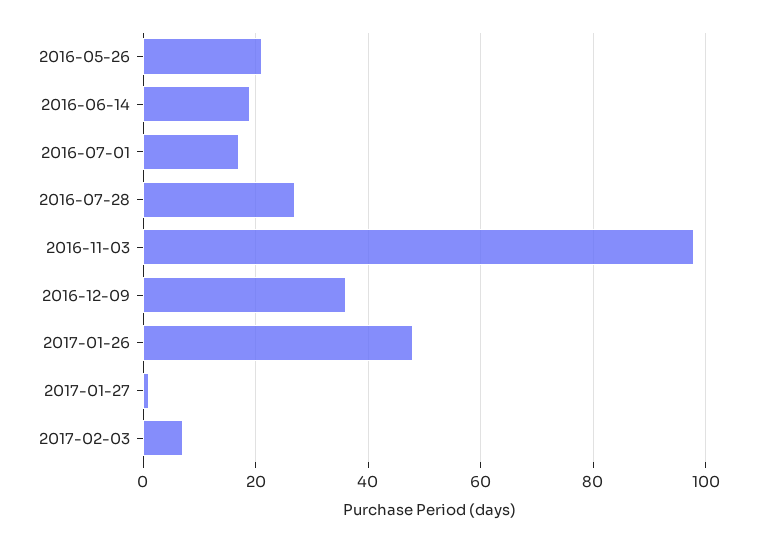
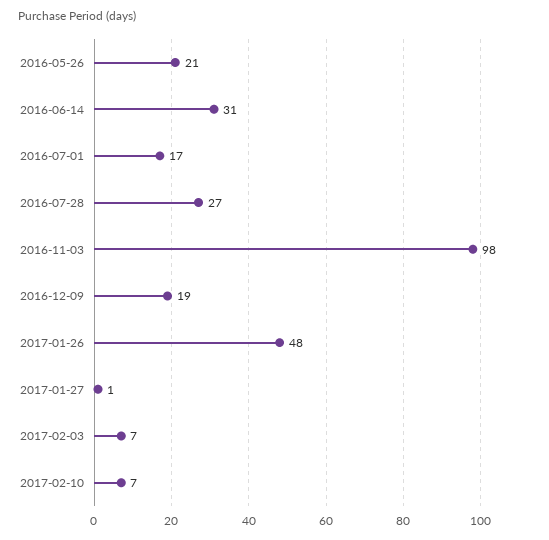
2016-06-14: 20 -> 31
2016-12-09: 35 -> 19
2017-02-10: none -> 7

